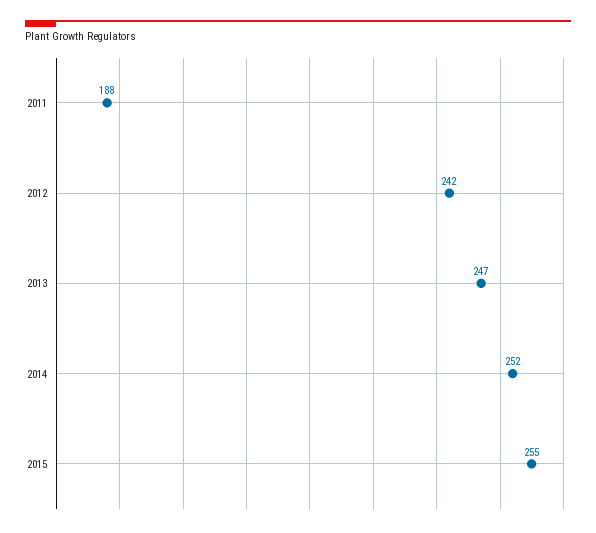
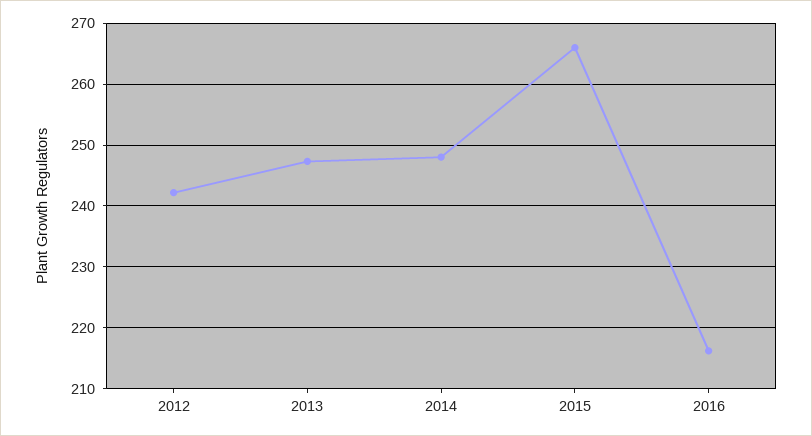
2011: 188 -> none
2014: 252 -> 248
2015: 255 -> 266
2016: none -> 216

